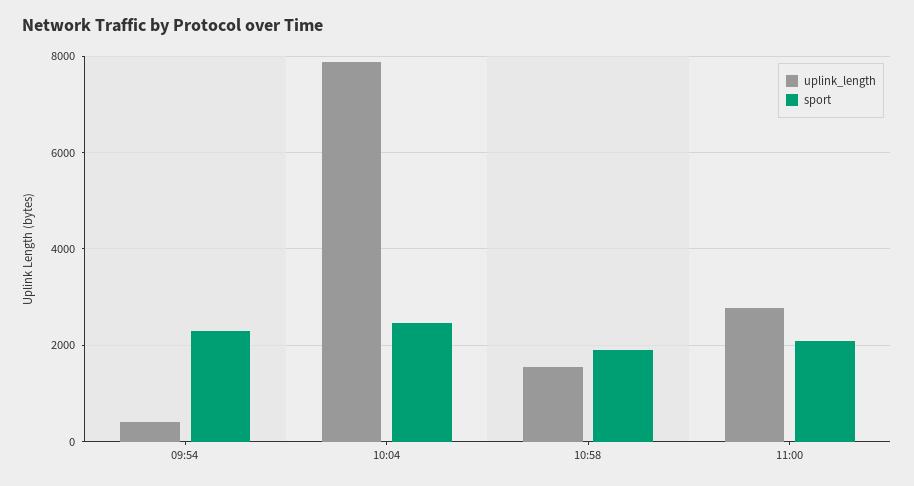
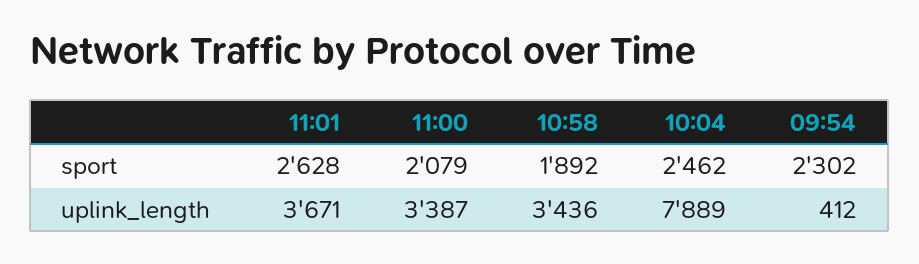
uplink_length, 10:58: 1600 -> 3436
uplink_length, 11:00: 2800 -> 3387
sport, 11:01: none -> 2628
uplink_length, 11:01: none -> 3671

